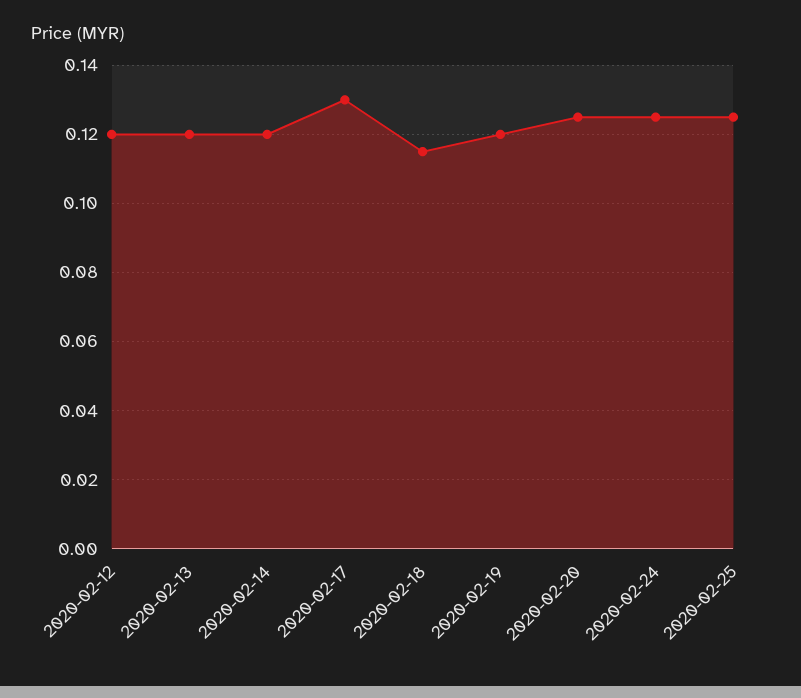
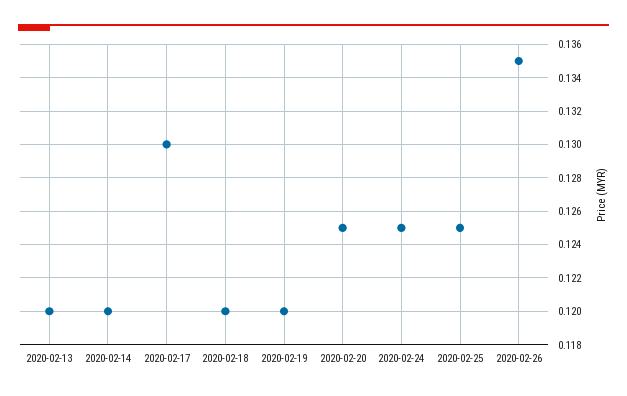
2020-02-12: 0.12 -> none
2020-02-18: 0.115 -> 0.12
2020-02-26: none -> 0.135

